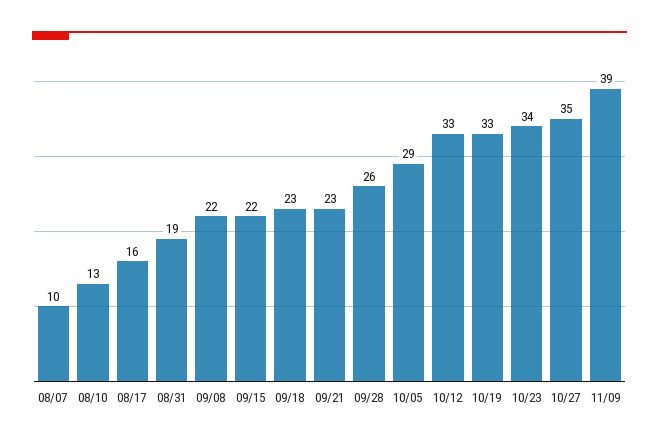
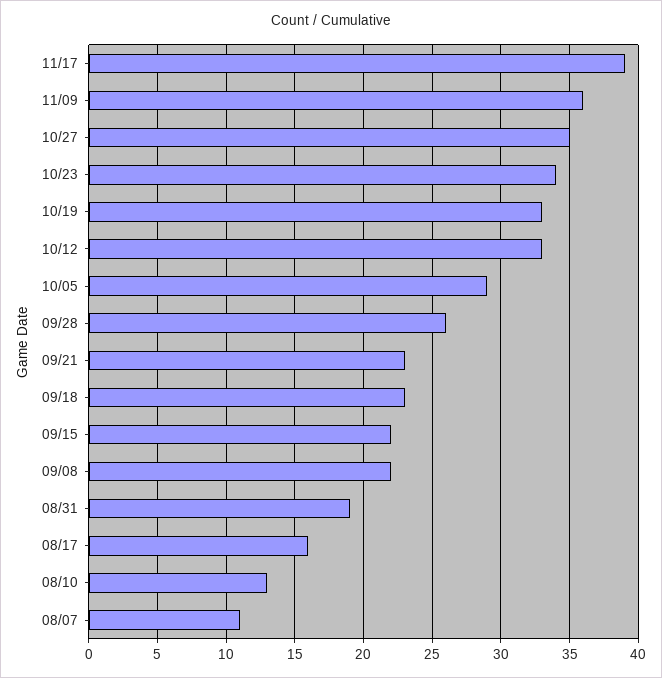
08/07: 10 -> 11
11/09: 39 -> 36
11/17: none -> 39

